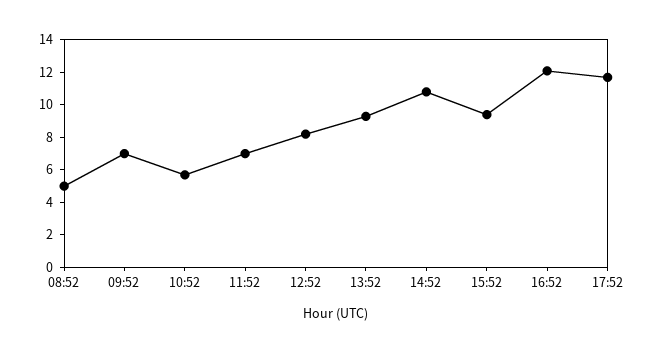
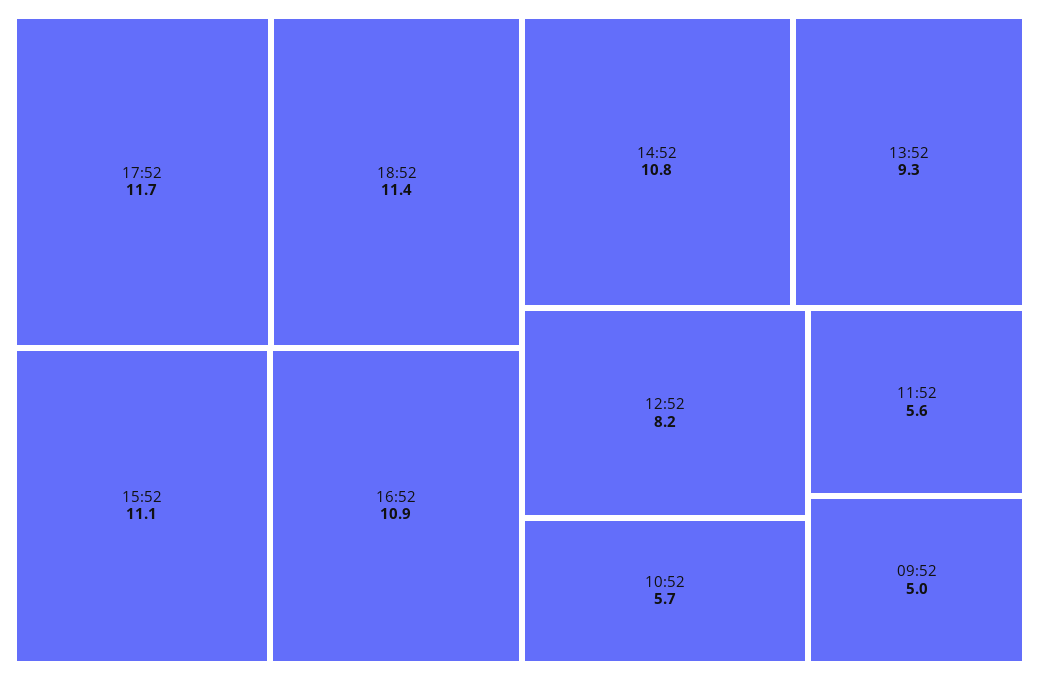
08:52: 5 -> none
09:52: 7 -> 5
11:52: 7 -> 5.6
15:52: 9.5 -> 11.1
16:52: 12 -> 10.9
18:52: none -> 11.4

